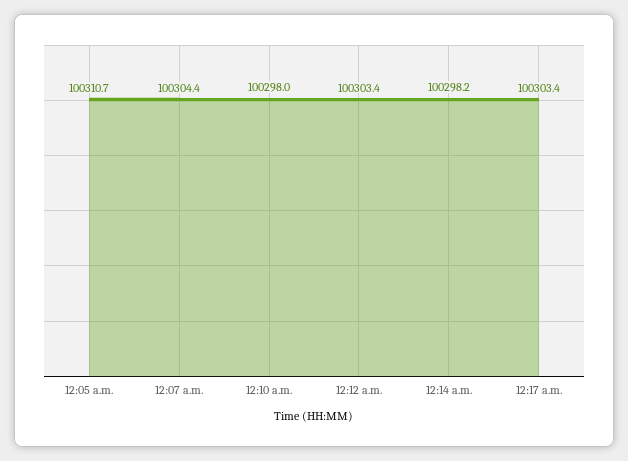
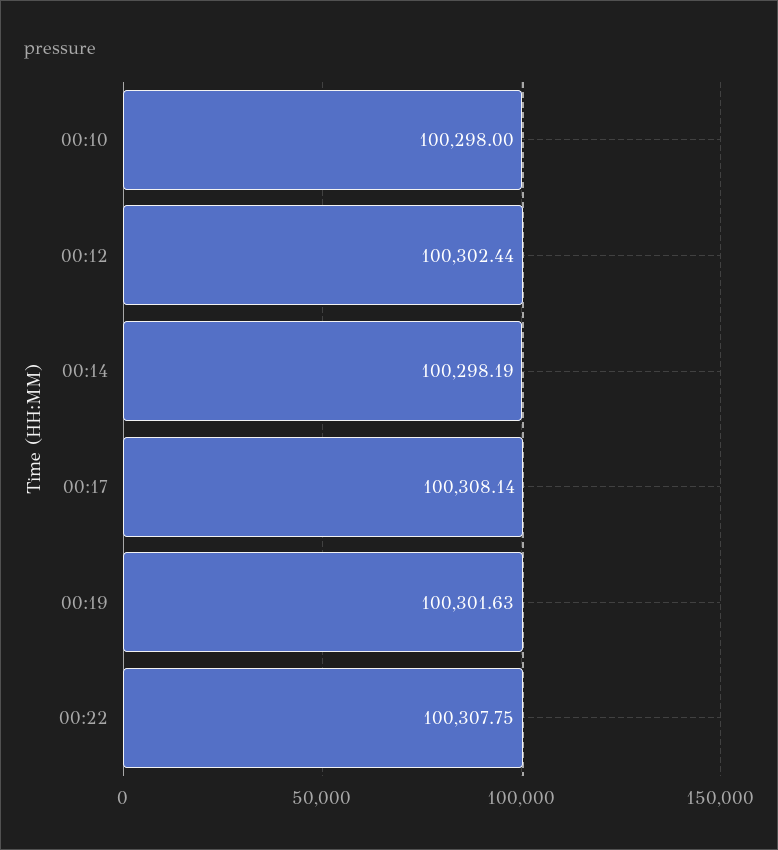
12:05 a.m.: 100310.7 -> none
12:07 a.m.: 100304.4 -> none
12:12 a.m.: 100303.4 -> 100302.44
12:17 a.m.: 100303.4 -> 100308.14
00:19: none -> 100301.63
00:22: none -> 100307.75

